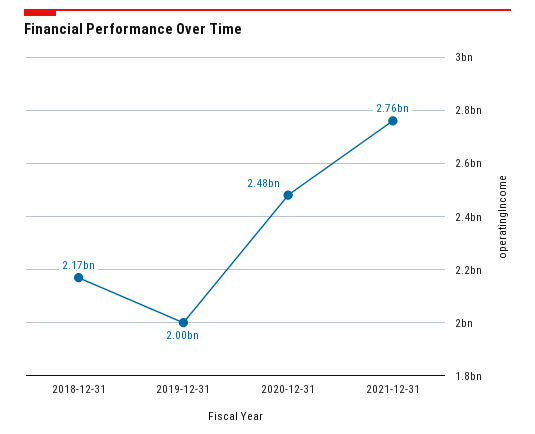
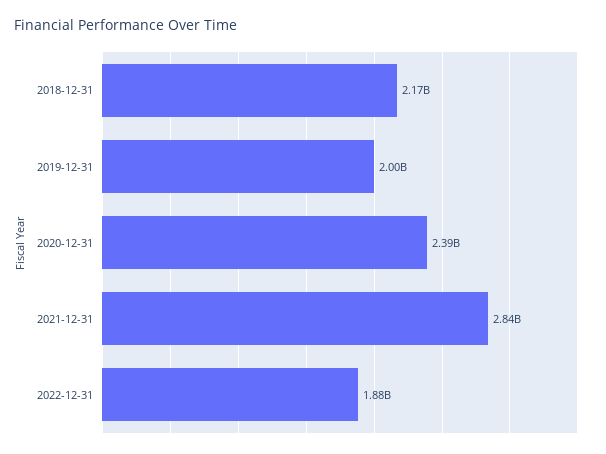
2020-12-31: 2480000000 -> 2390000000
2021-12-31: 2760000000 -> 2840000000
2022-12-31: none -> 1880000000

